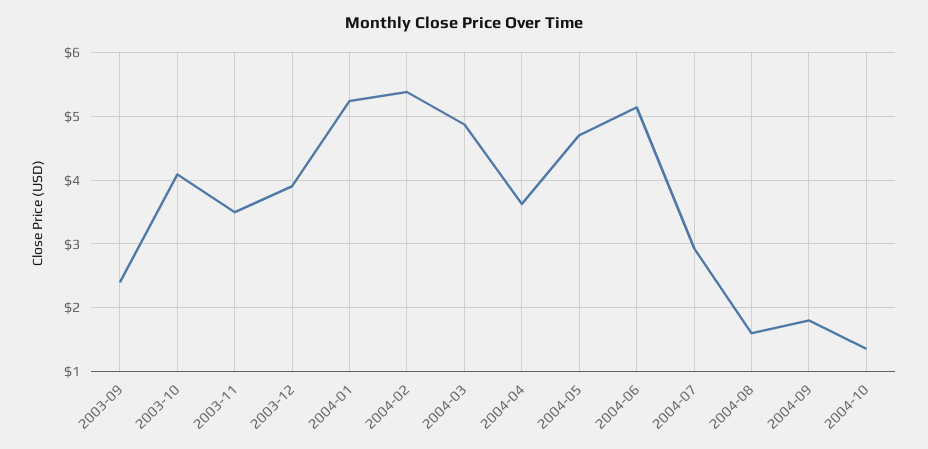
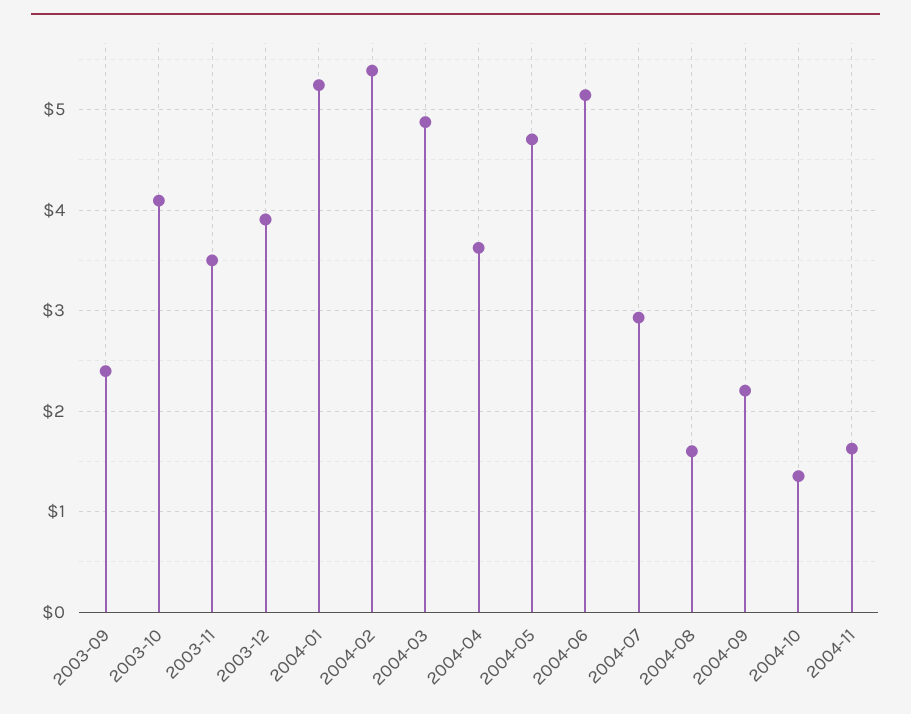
2004-09: 1.8 -> 2.2
2004-11: none -> 1.6

